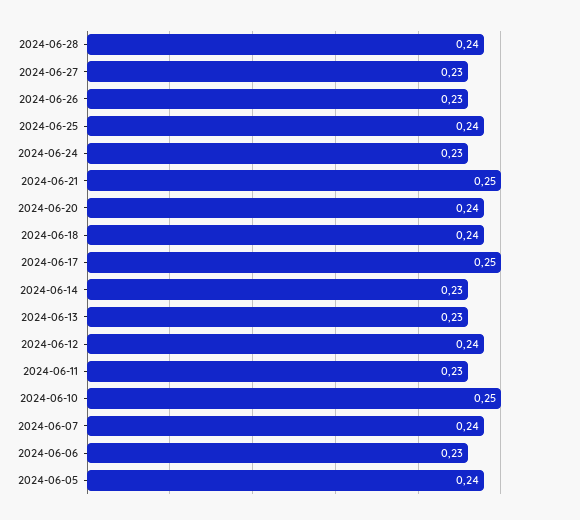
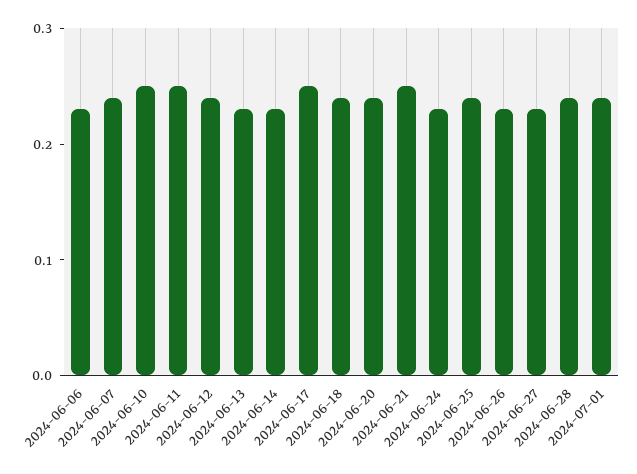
2024-06-11: 0.23 -> 0.25
2024-06-05: 0.24 -> none
2024-07-01: none -> 0.24

